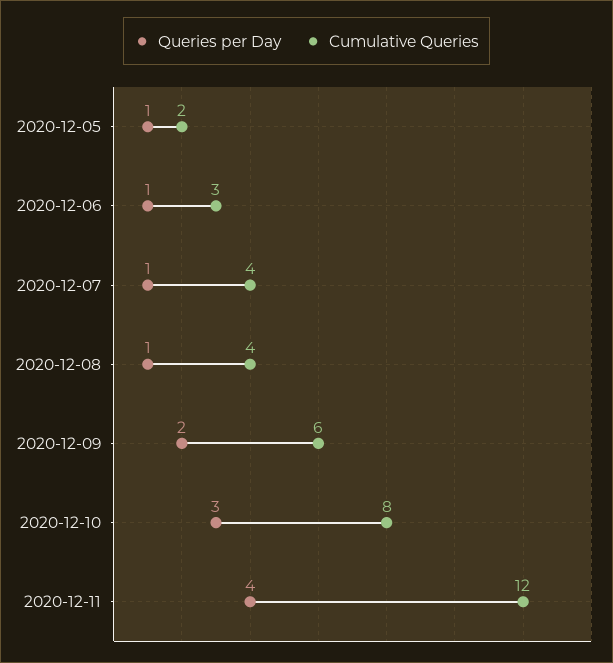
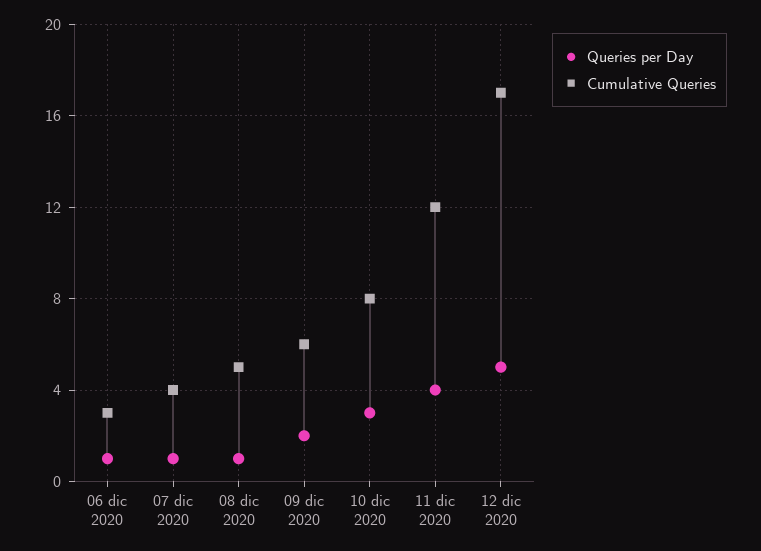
Queries per Day, 2020-12-05: 1 -> none
Cumulative Queries, 2020-12-05: 2 -> none
Cumulative Queries, 2020-12-08: 4 -> 5
Queries per Day, 12 dic 2020: none -> 5
Cumulative Queries, 12 dic 2020: none -> 17

